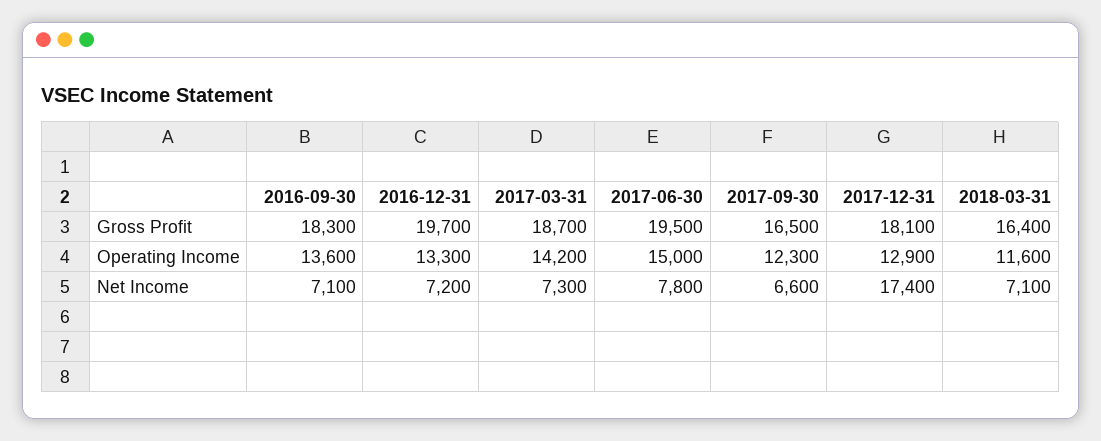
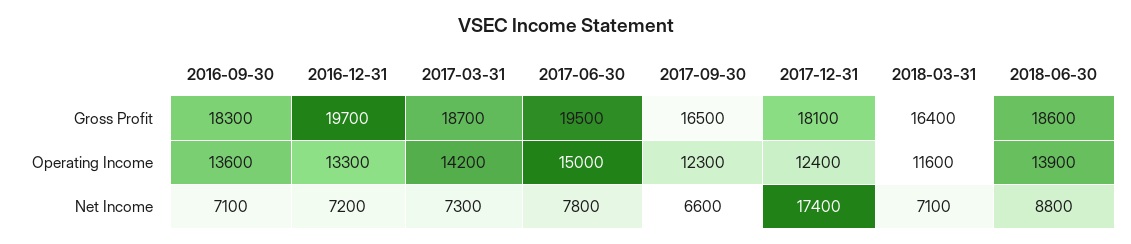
2017-12-31, Operating Income: 12900 -> 12400
2018-06-30, Gross Profit: none -> 18600
2018-06-30, Operating Income: none -> 13900
2018-06-30, Net Income: none -> 8800

